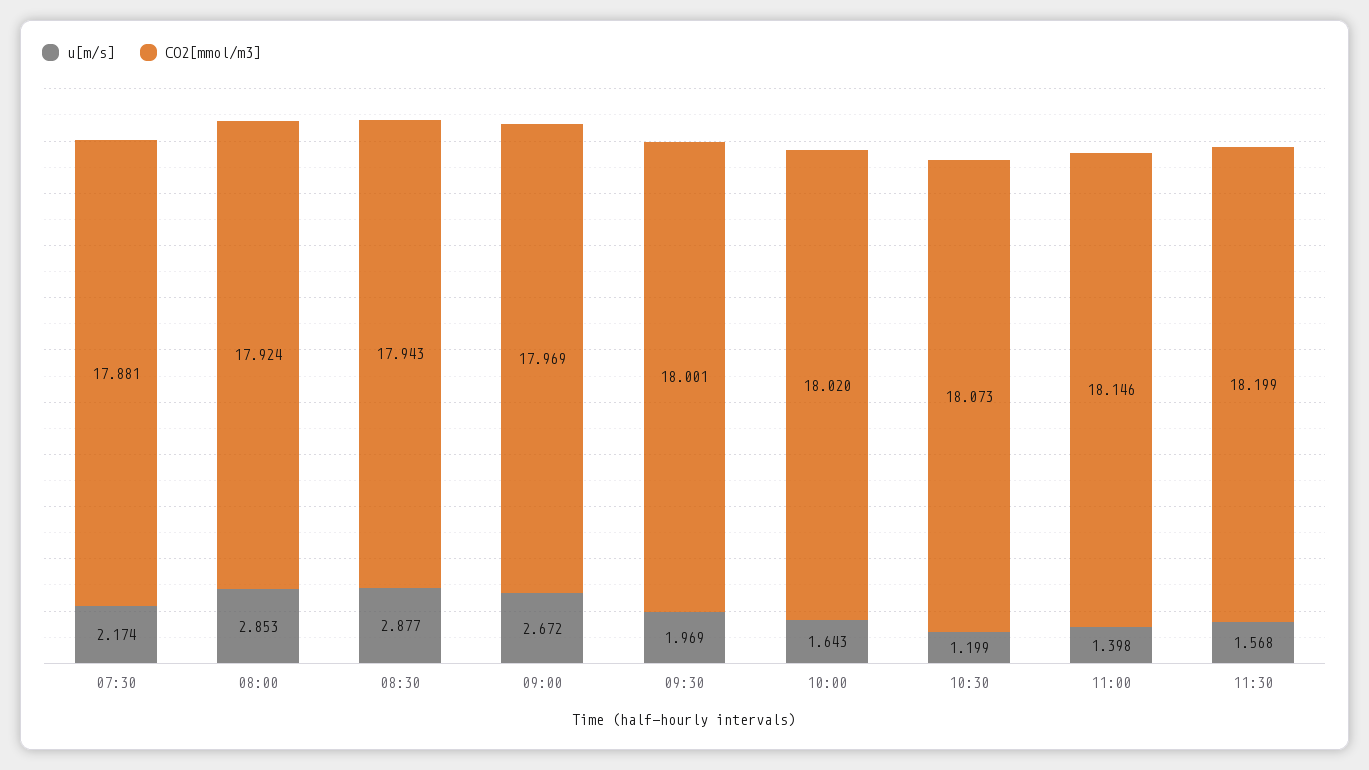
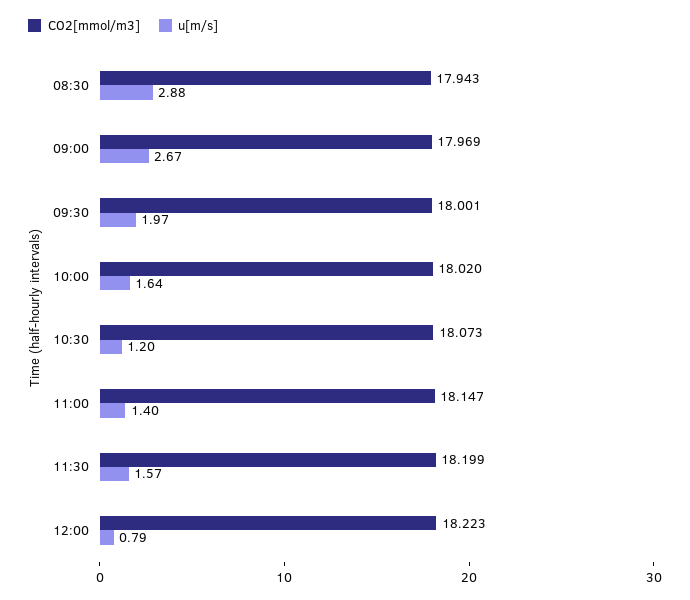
u[m/s], 07:30: 2.174 -> none
CO2[mmol/m3], 07:30: 17.881 -> none
u[m/s], 08:00: 2.853 -> none
CO2[mmol/m3], 08:00: 17.924 -> none
CO2[mmol/m3], 11:00: 18.146 -> 18.147
CO2[mmol/m3], 12:00: none -> 18.223
u[m/s], 12:00: none -> 0.79

